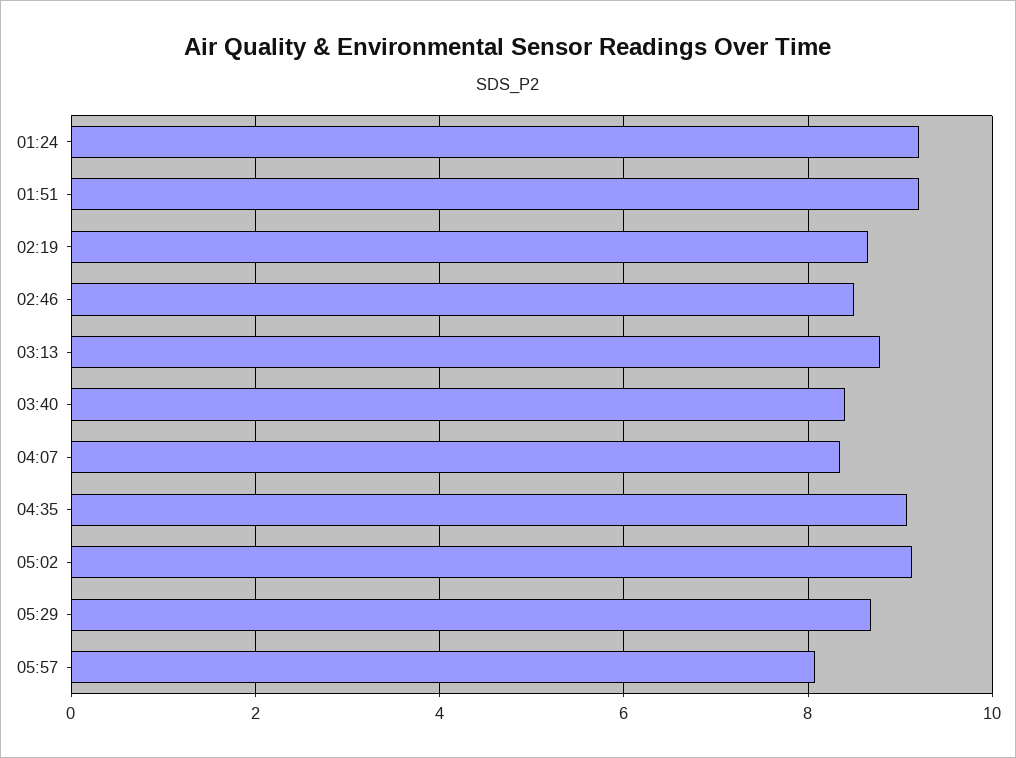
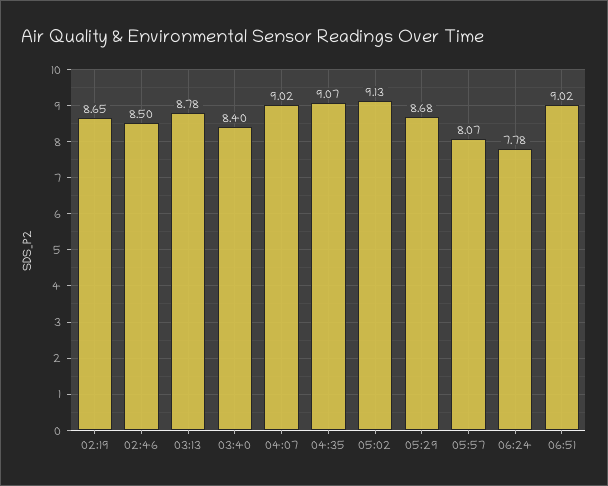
01:24: 9.2 -> none
01:51: 9.2 -> none
04:07: 8.4 -> 9.02
06:24: none -> 7.78
06:51: none -> 9.02

